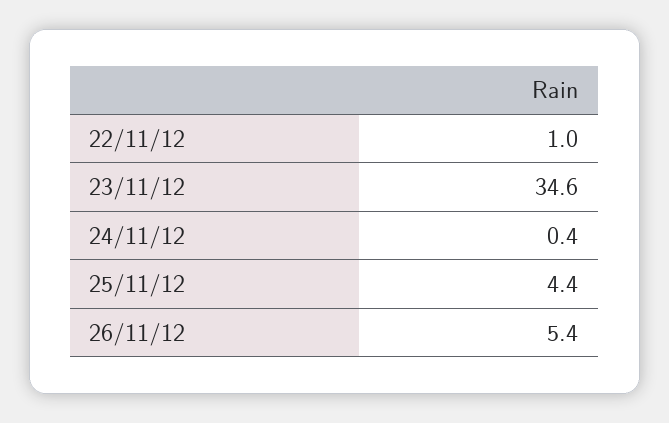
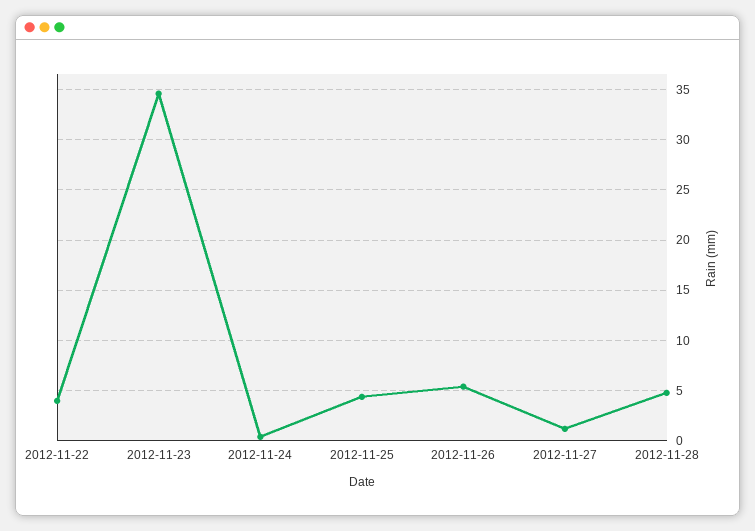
22/11/12: 1 -> 4
2012-11-27: none -> 1
2012-11-28: none -> 5

